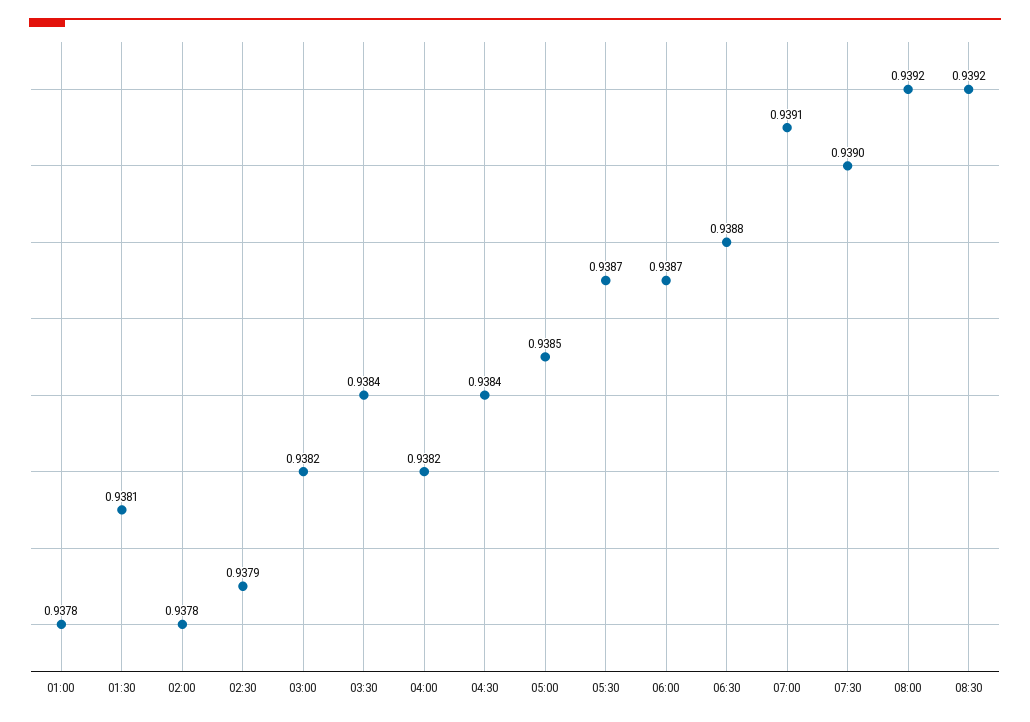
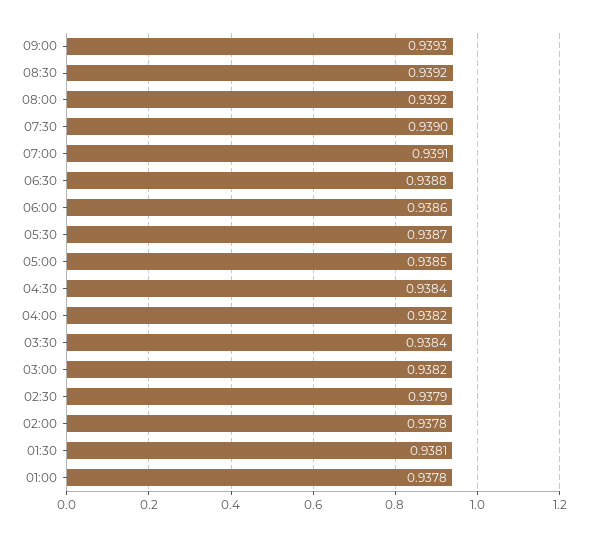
06:00: 0.9387 -> 0.9386
09:00: none -> 0.9393

